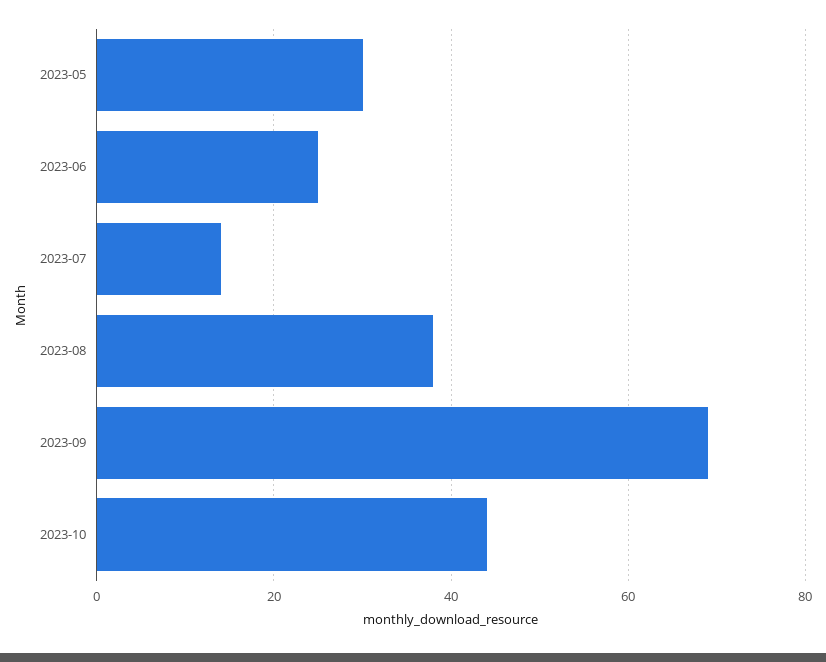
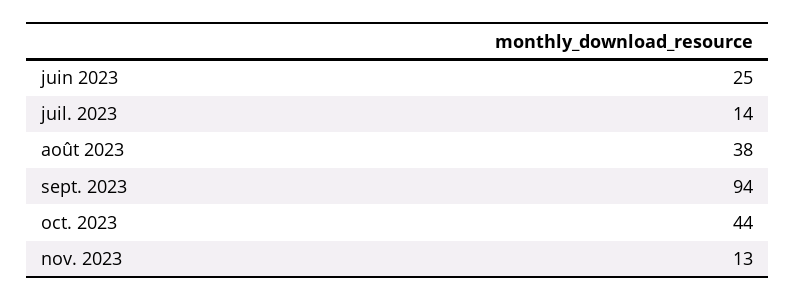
2023-05: 30 -> none
2023-09: 70 -> 94
nov. 2023: none -> 13

